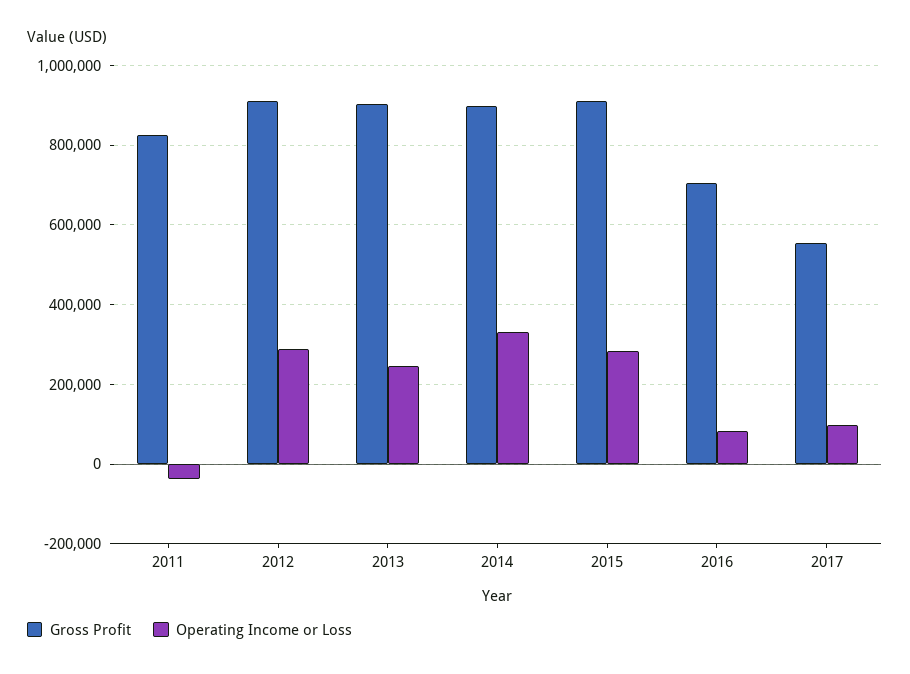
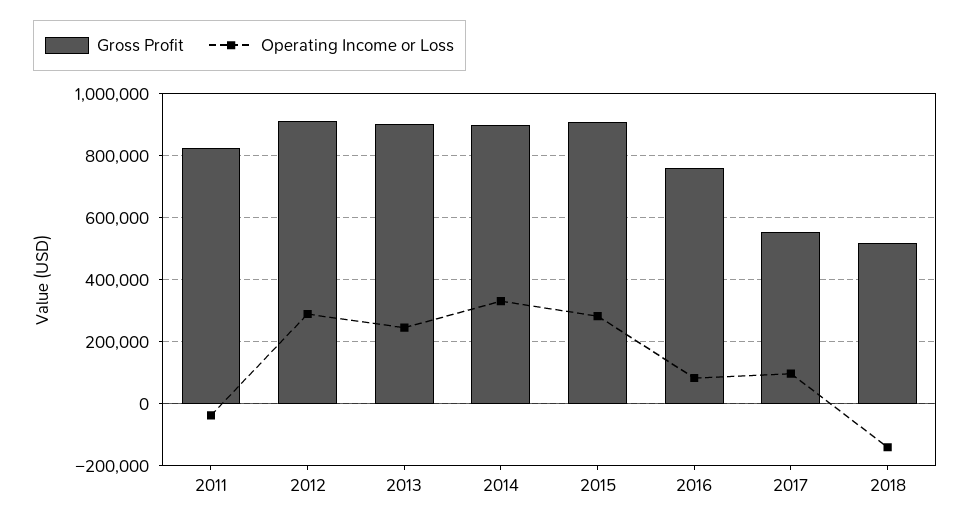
Gross Profit, 2016: 700000 -> 760000
Gross Profit, 2018: none -> 520000
Operating Income or Loss, 2018: none -> -140000

